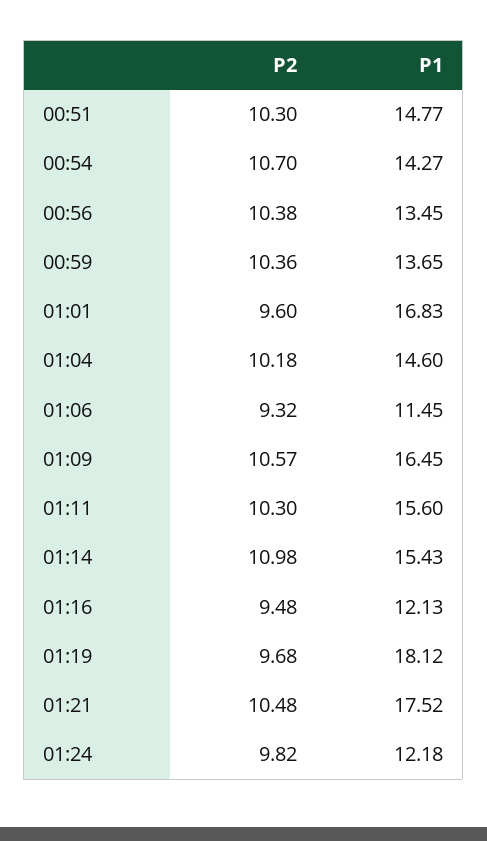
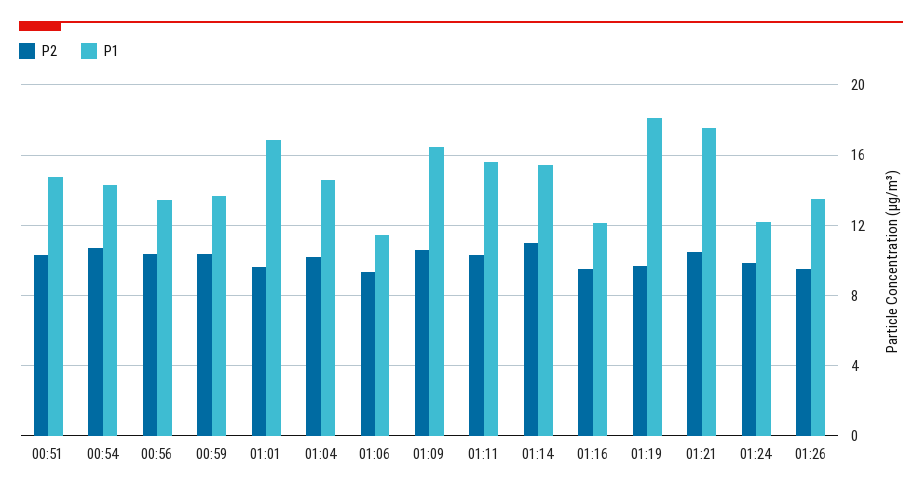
P2, 01:26: none -> 9.5
P1, 01:26: none -> 13.5

